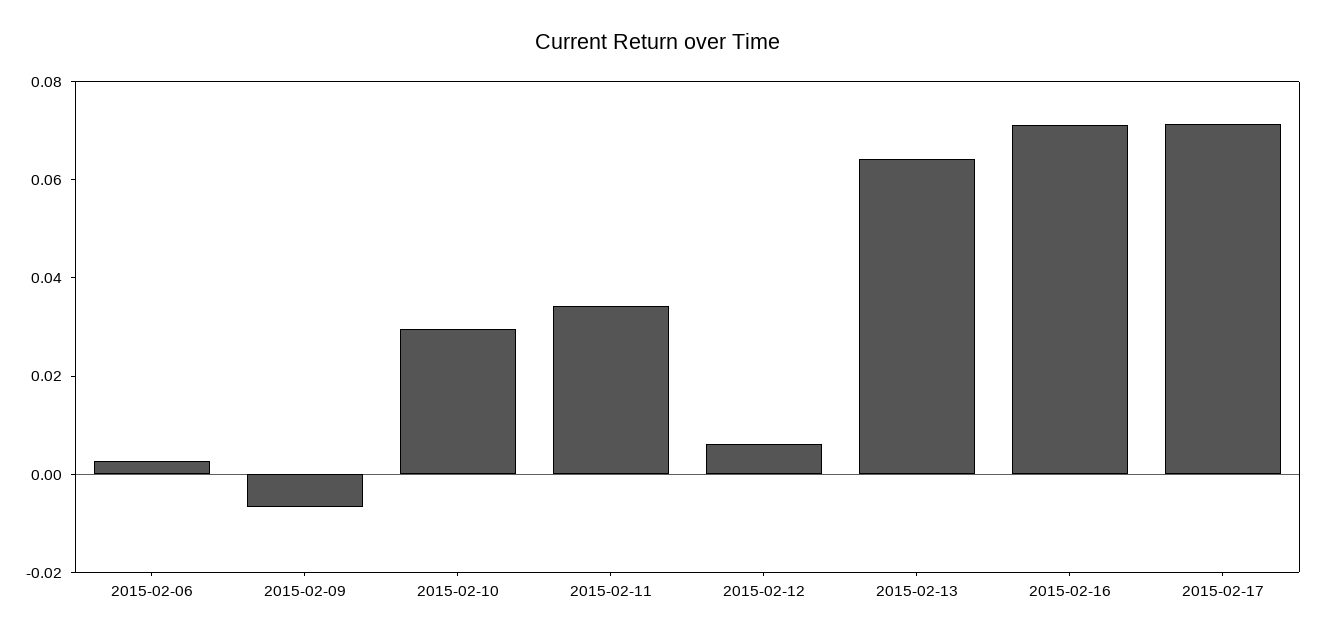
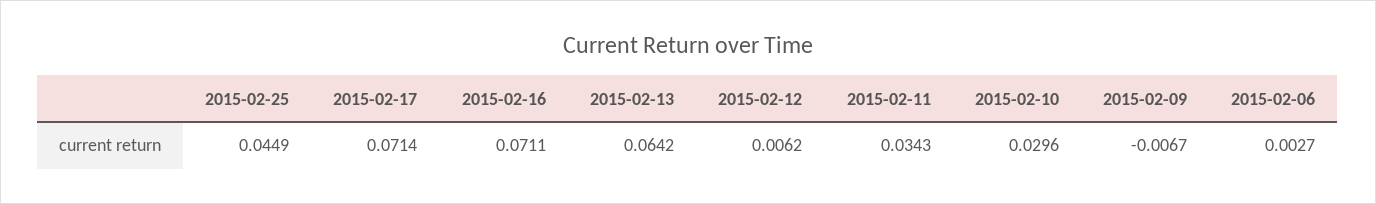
2015-02-25: none -> 0.0449

